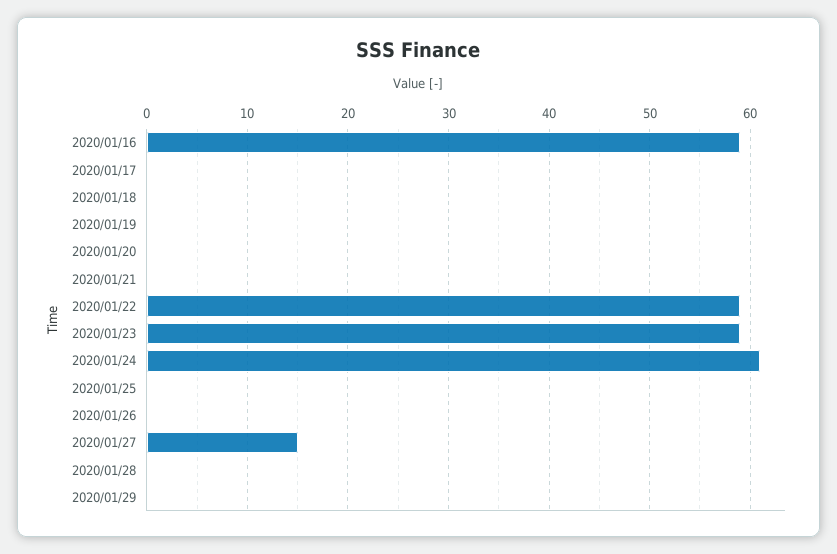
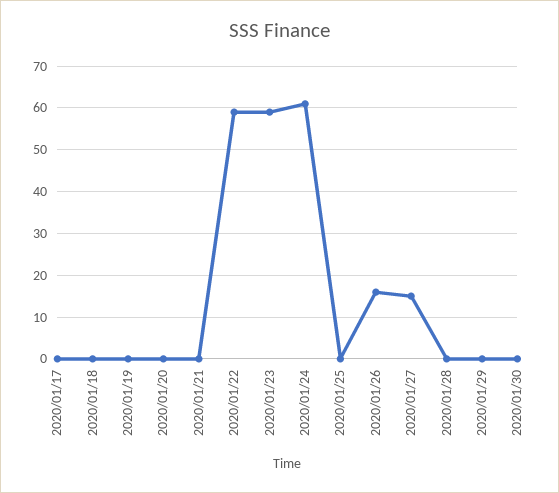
2020/01/16: 59 -> none
2020/01/26: 0 -> 15
2020/01/30: none -> 0

